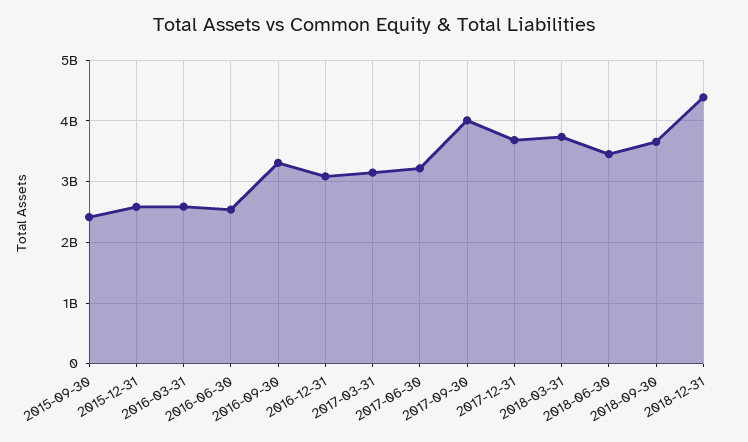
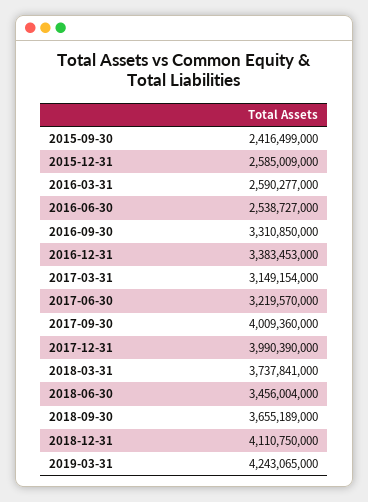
2016-12-31: 3100000000 -> 3383453000
2017-12-31: 3700000000 -> 3990390000
2018-12-31: 4400000000 -> 4110750000
2019-03-31: none -> 4243065000

